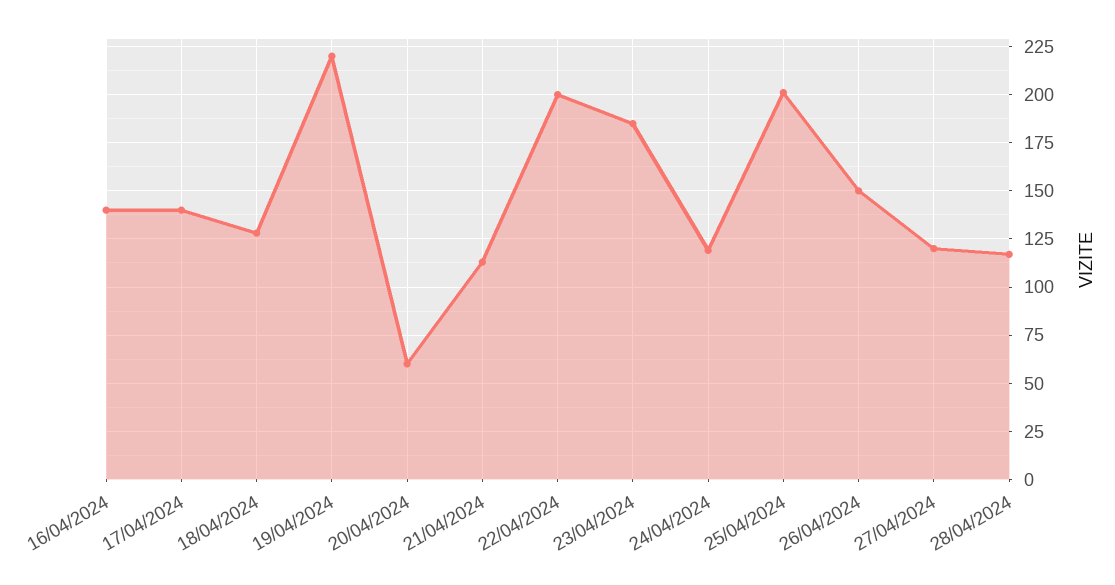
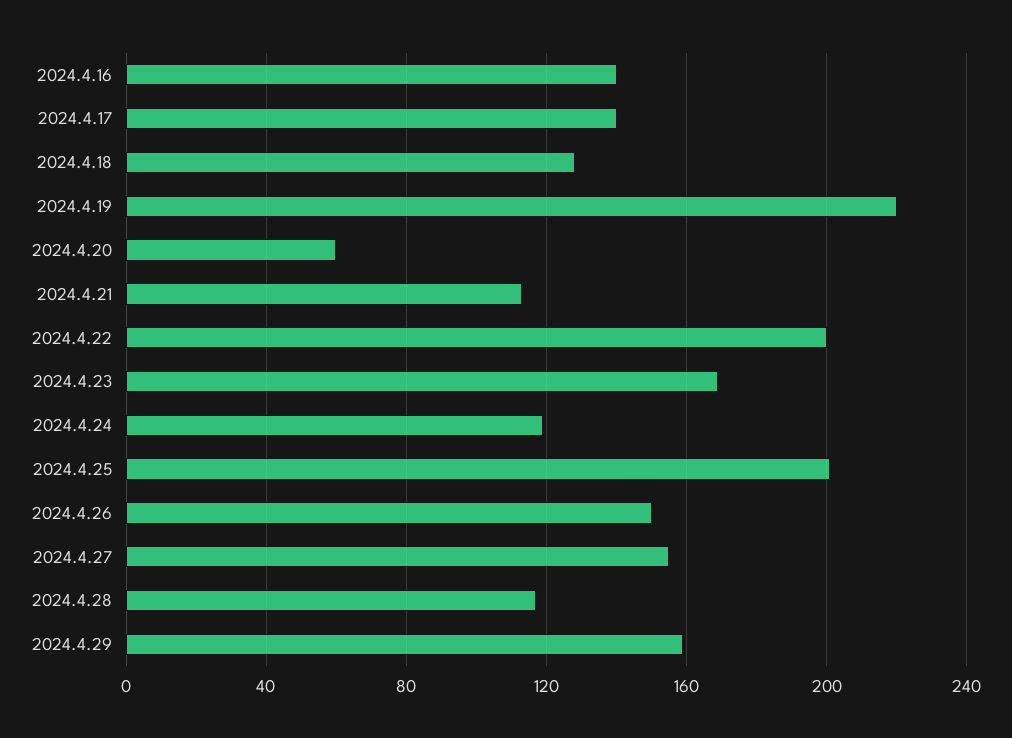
23/04/2024: 185 -> 170
27/04/2024: 120 -> 155
2024.4.29: none -> 160

